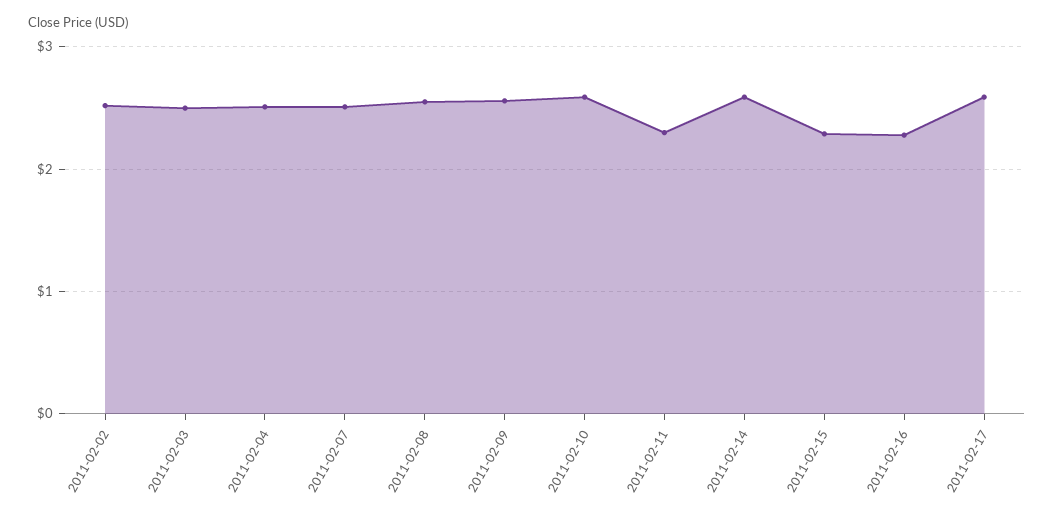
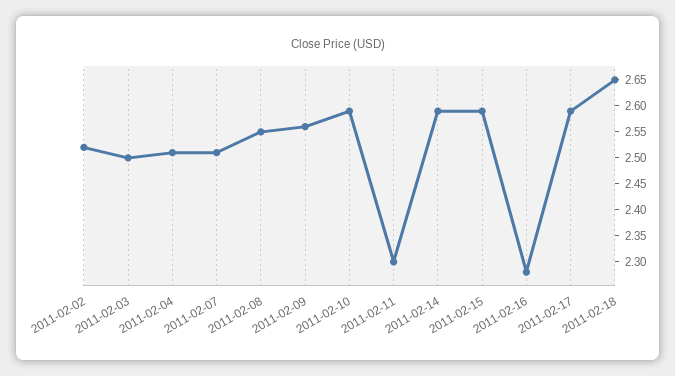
2011-02-15: 2.3 -> 2.6
2011-02-18: none -> 2.65

